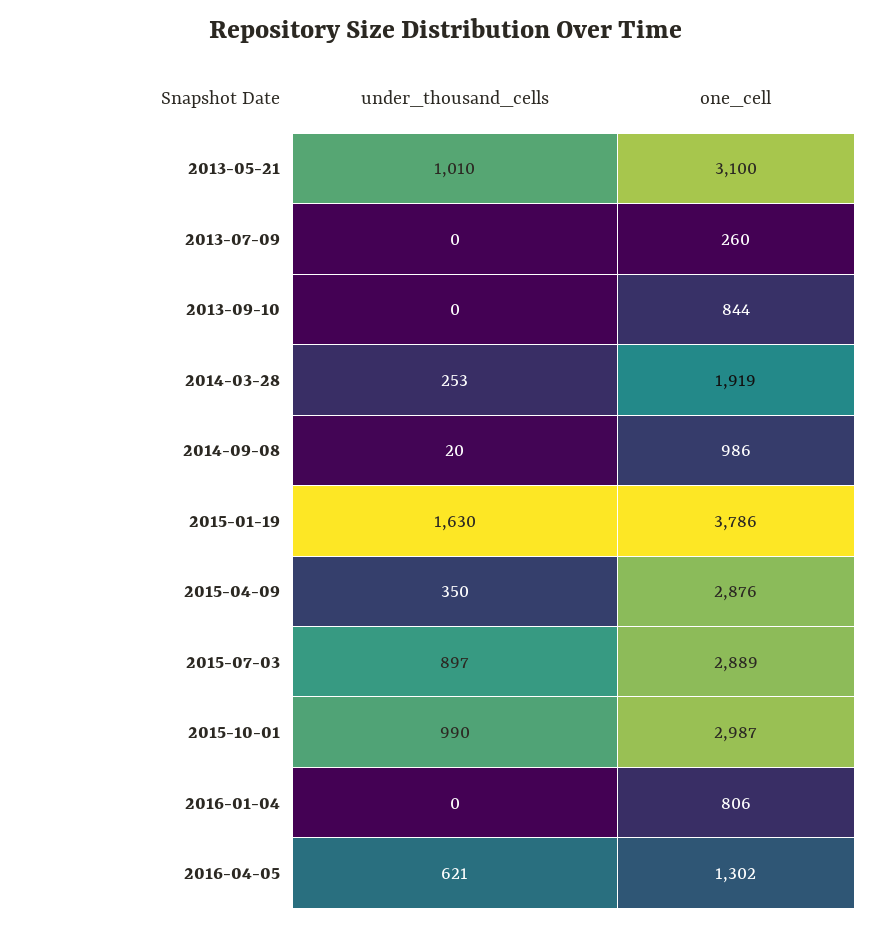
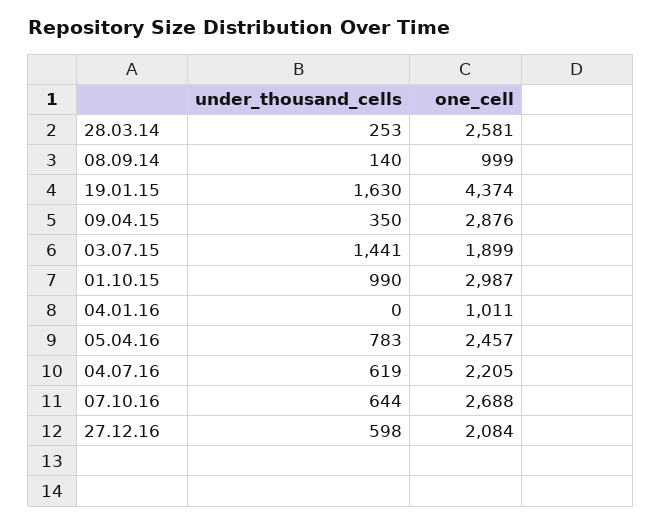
under_thousand_cells, 2013-05-21: 1010 -> none
one_cell, 2013-05-21: 3100 -> none
under_thousand_cells, 2013-07-09: 0 -> none
one_cell, 2013-07-09: 260 -> none
under_thousand_cells, 2013-09-10: 0 -> none
one_cell, 2013-09-10: 844 -> none
one_cell, 2014-03-28: 1919 -> 2581
under_thousand_cells, 2014-09-08: 20 -> 140
one_cell, 2014-09-08: 986 -> 999
one_cell, 2015-01-19: 3786 -> 4374
under_thousand_cells, 2015-07-03: 897 -> 1441
one_cell, 2015-07-03: 2889 -> 1899
one_cell, 2016-01-04: 806 -> 1011
under_thousand_cells, 2016-04-05: 621 -> 783
one_cell, 2016-04-05: 1302 -> 2457
under_thousand_cells, 04.07.16: none -> 619
one_cell, 04.07.16: none -> 2205
under_thousand_cells, 07.10.16: none -> 644
one_cell, 07.10.16: none -> 2688
under_thousand_cells, 27.12.16: none -> 598
one_cell, 27.12.16: none -> 2084

